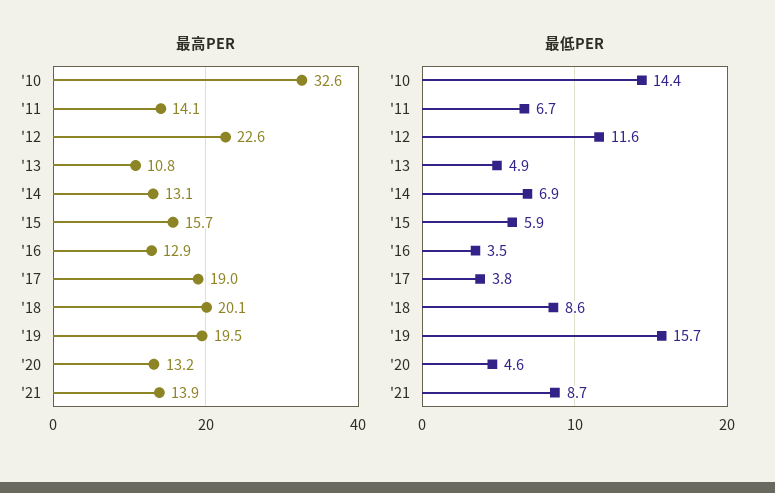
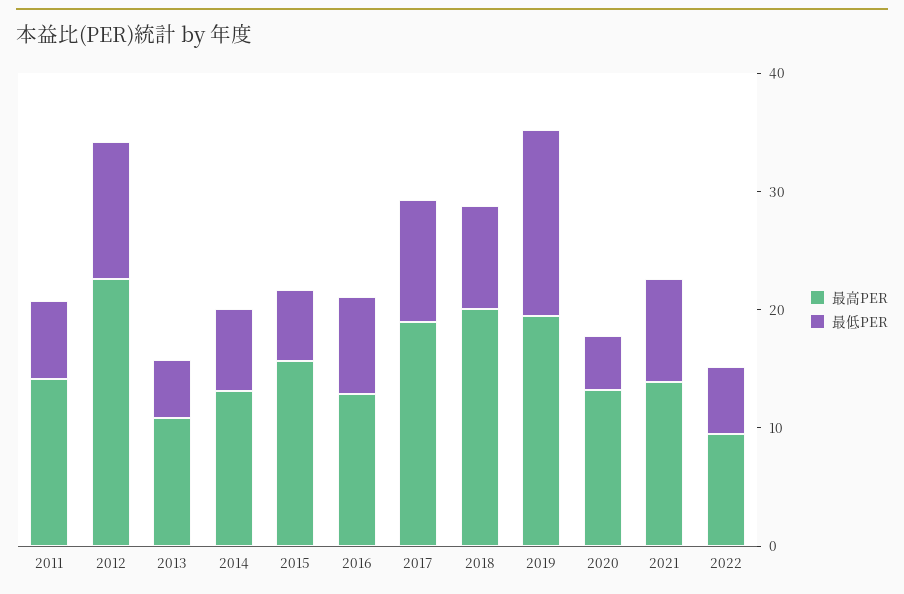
最高PER, '10: 32.6 -> none
最低PER, '10: 14.4 -> none
最低PER, '16: 3.5 -> 8
最低PER, '17: 3.8 -> 10
最高PER, 2022: none -> 10
最低PER, 2022: none -> 6

